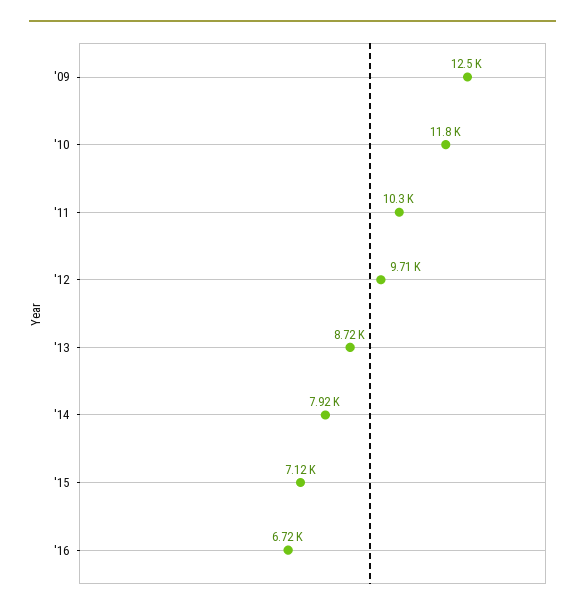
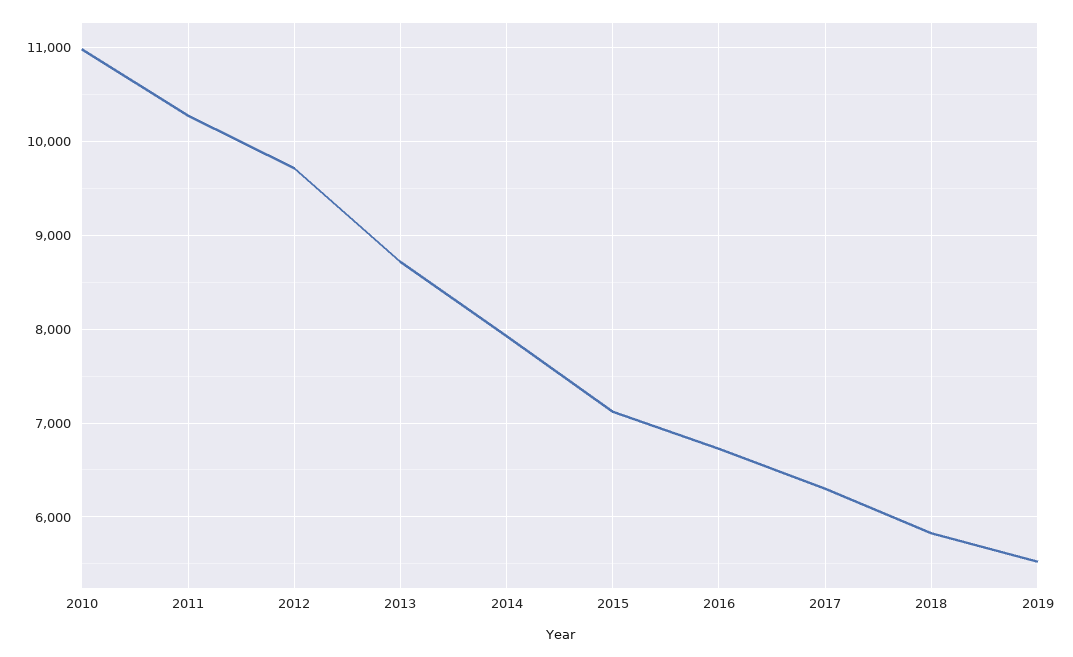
'09: 12500 -> none
'10: 11800 -> 11000
2017: none -> 6300
2018: none -> 5800
2019: none -> 5500

